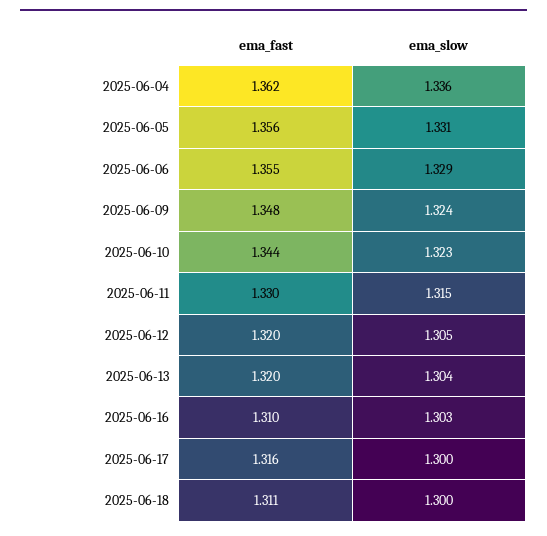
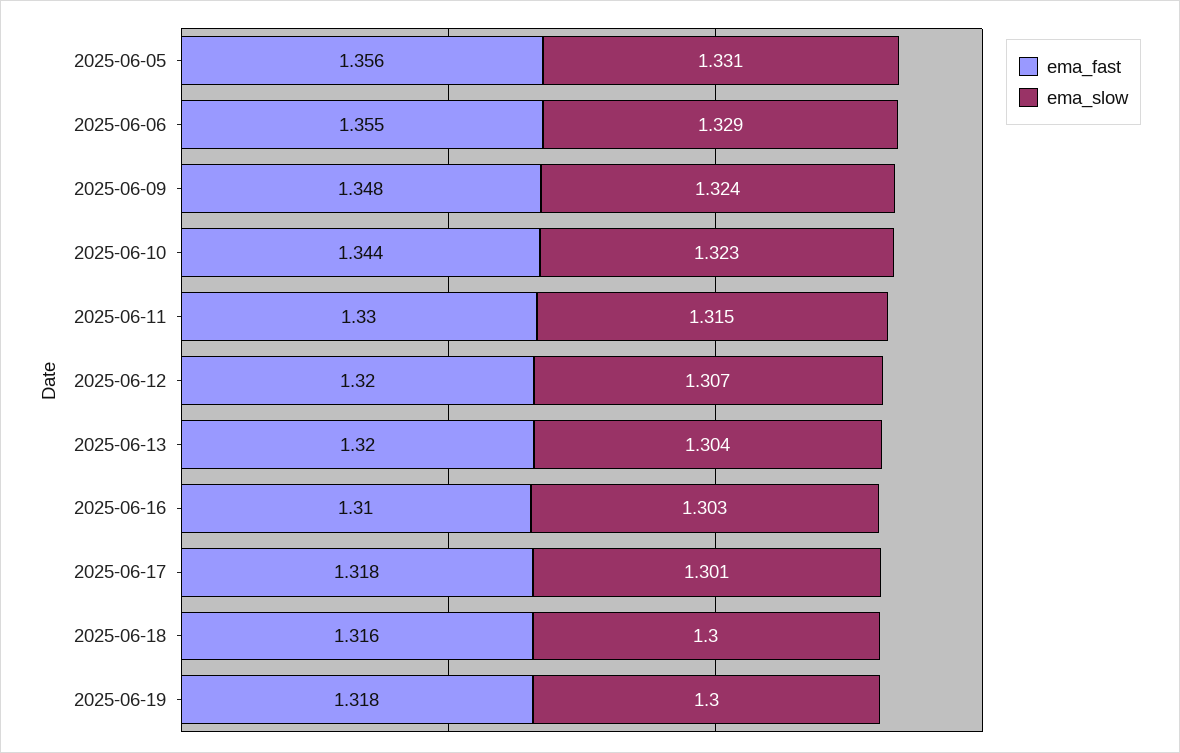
ema_fast, 2025-06-04: 1.362 -> none
ema_slow, 2025-06-04: 1.336 -> none
ema_slow, 2025-06-12: 1.305 -> 1.307
ema_fast, 2025-06-17: 1.316 -> 1.318
ema_slow, 2025-06-17: 1.3 -> 1.301
ema_fast, 2025-06-18: 1.311 -> 1.316
ema_fast, 2025-06-19: none -> 1.318
ema_slow, 2025-06-19: none -> 1.3

